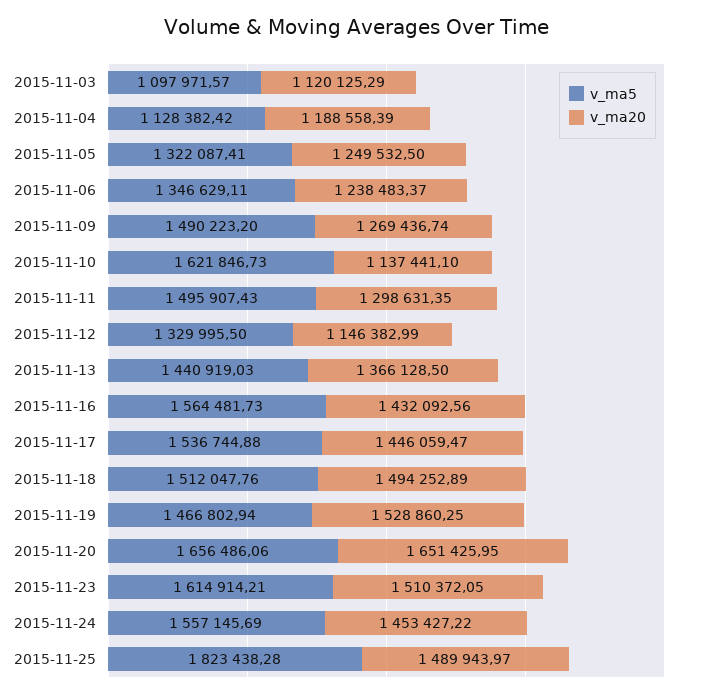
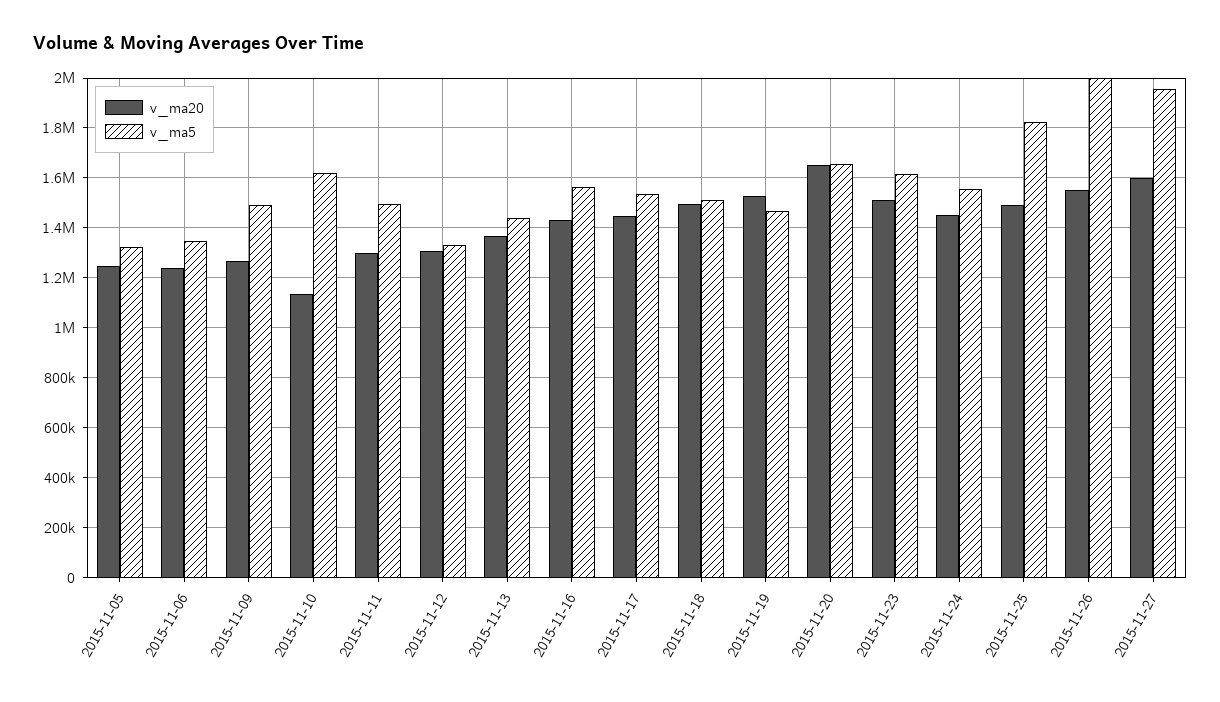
v_ma5, 2015-11-03: 1097971.57 -> none
v_ma20, 2015-11-03: 1120125.29 -> none
v_ma5, 2015-11-04: 1128382.42 -> none
v_ma20, 2015-11-04: 1188558.39 -> none
v_ma20, 2015-11-12: 1146382.99 -> 1300000
v_ma20, 2015-11-26: none -> 1550000
v_ma5, 2015-11-26: none -> 2000000
v_ma20, 2015-11-27: none -> 1600000
v_ma5, 2015-11-27: none -> 1950000

